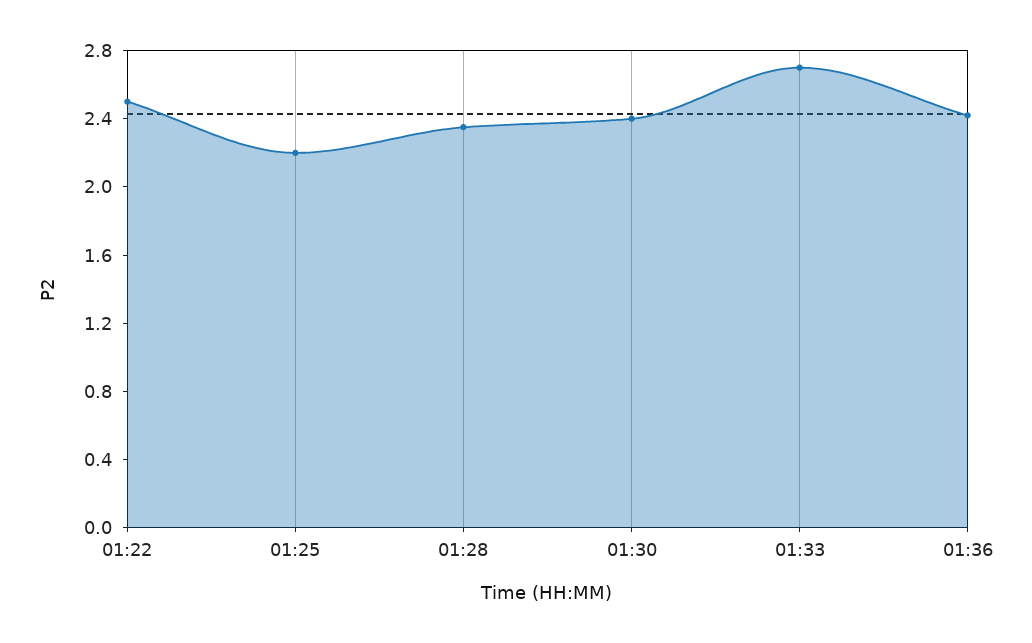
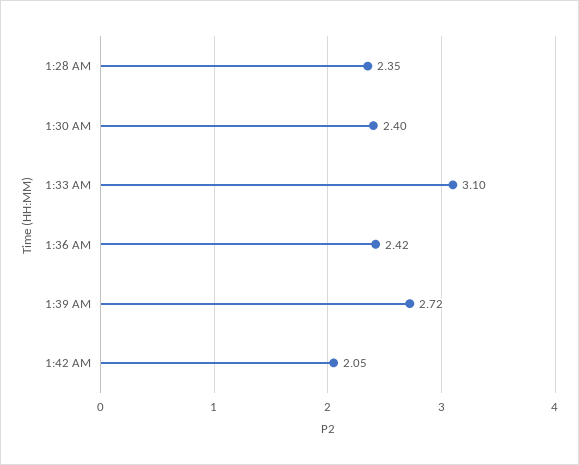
01:22: 2.5 -> none
01:25: 2.2 -> none
01:33: 2.7 -> 3.1
1:39 AM: none -> 2.72
1:42 AM: none -> 2.05

